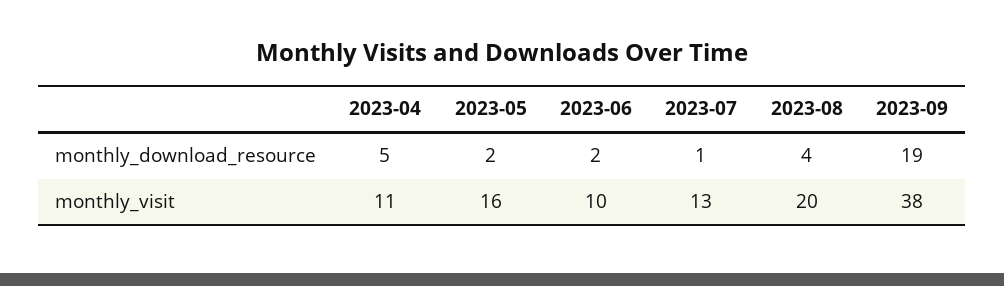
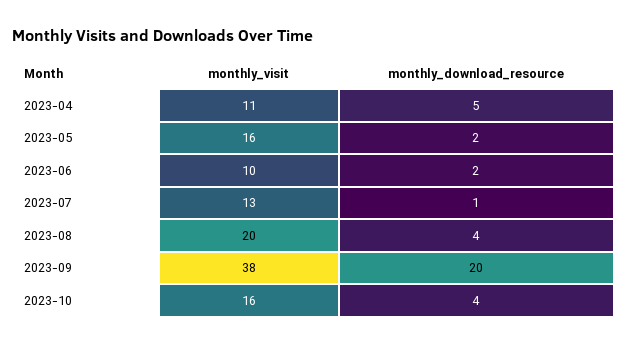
2023-09, monthly_download_resource: 19 -> 20
2023-10, monthly_visit: none -> 16
2023-10, monthly_download_resource: none -> 4

